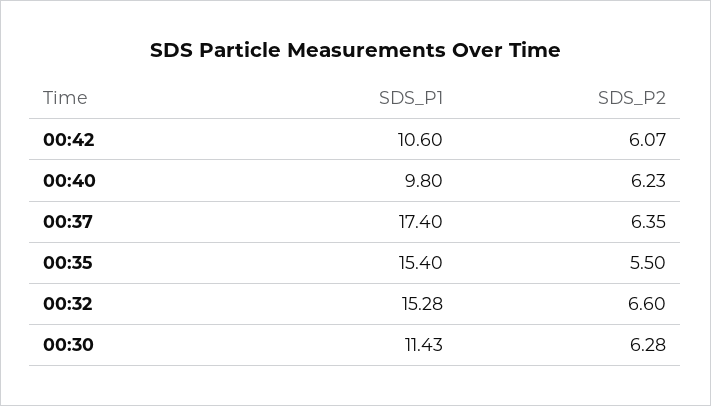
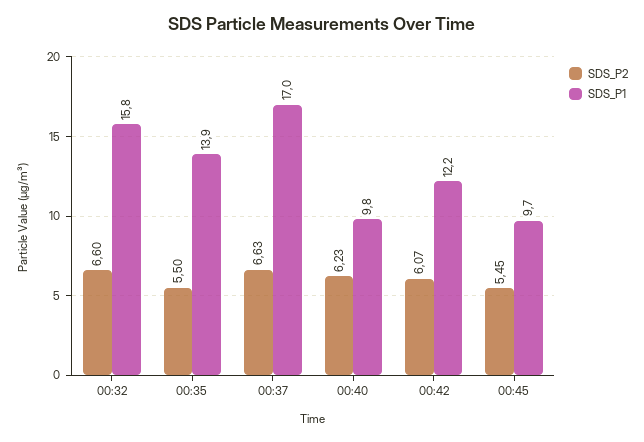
SDS_P1, 00:42: 10.6 -> 12.2
SDS_P1, 00:37: 17.4 -> 17
SDS_P2, 00:37: 6.35 -> 6.63
SDS_P1, 00:35: 15.4 -> 13.9
SDS_P1, 00:32: 15.28 -> 15.8
SDS_P1, 00:30: 11.43 -> none
SDS_P2, 00:30: 6.28 -> none
SDS_P2, 00:45: none -> 5.45
SDS_P1, 00:45: none -> 9.7

